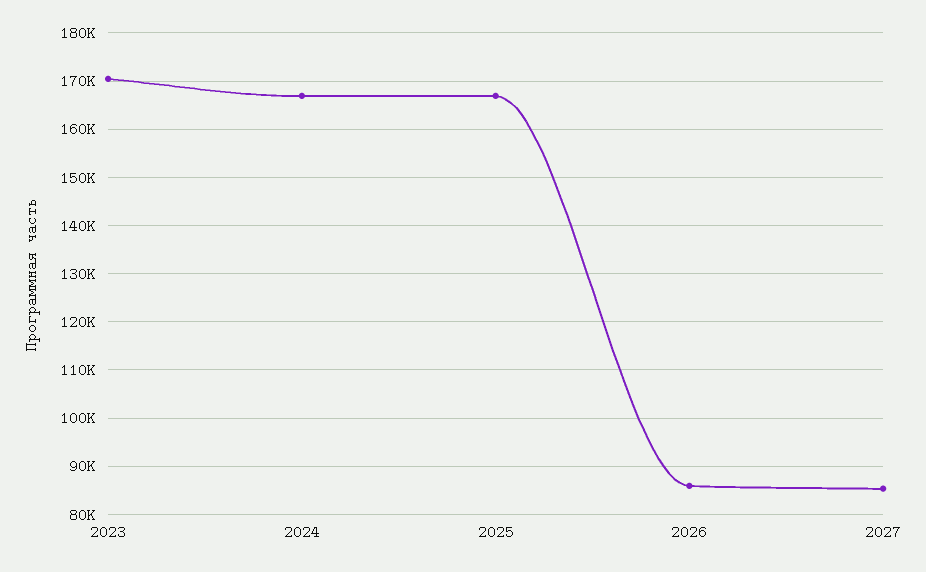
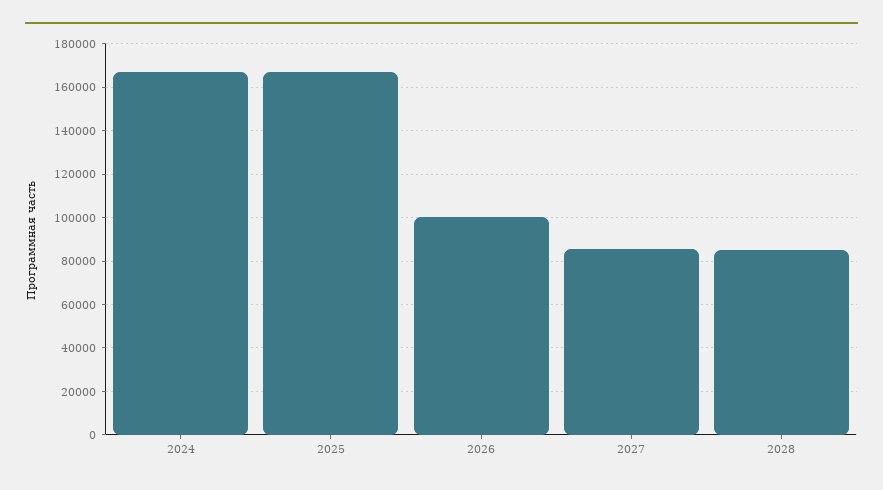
2023: 170000 -> none
2026: 86000 -> 100000
2028: none -> 85000

